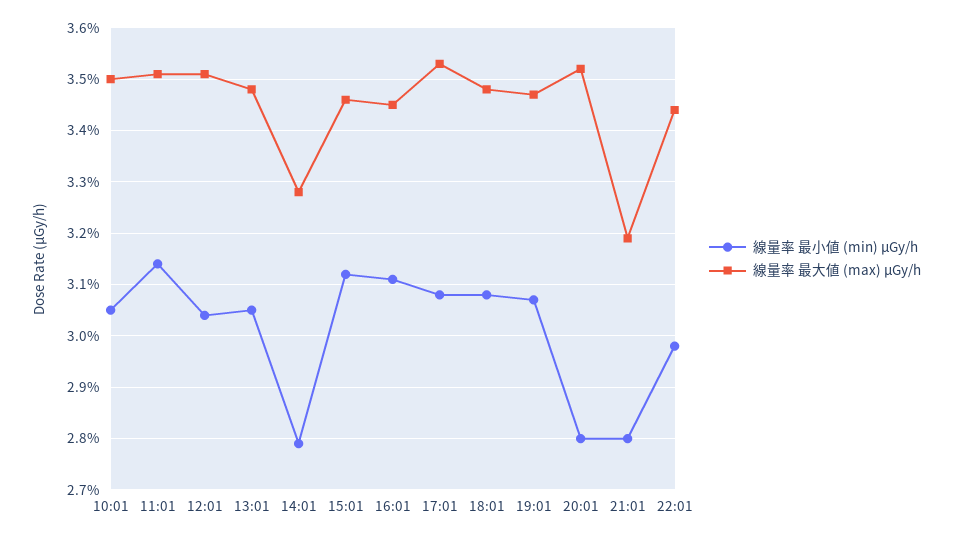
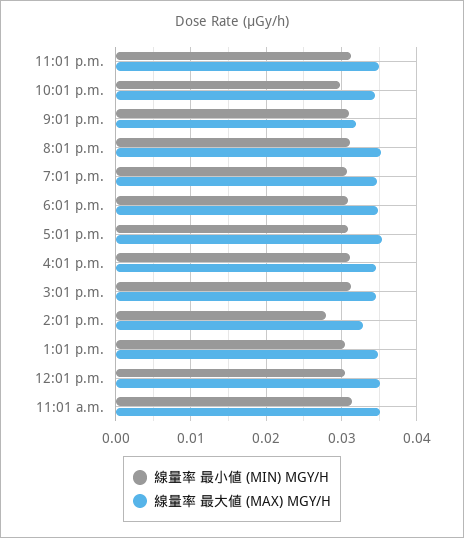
線量率 最小値 (min) μGy/h, 10:01: 0.0305 -> none
線量率 最大値 (max) μGy/h, 10:01: 0.035 -> none
線量率 最小値 (min) μGy/h, 20:01: 0.028 -> 0.031
線量率 最小値 (min) μGy/h, 21:01: 0.028 -> 0.031
線量率 最小値 (min) μGy/h, 11:01 p.m.: none -> 0.031
線量率 最大値 (max) μGy/h, 11:01 p.m.: none -> 0.035

